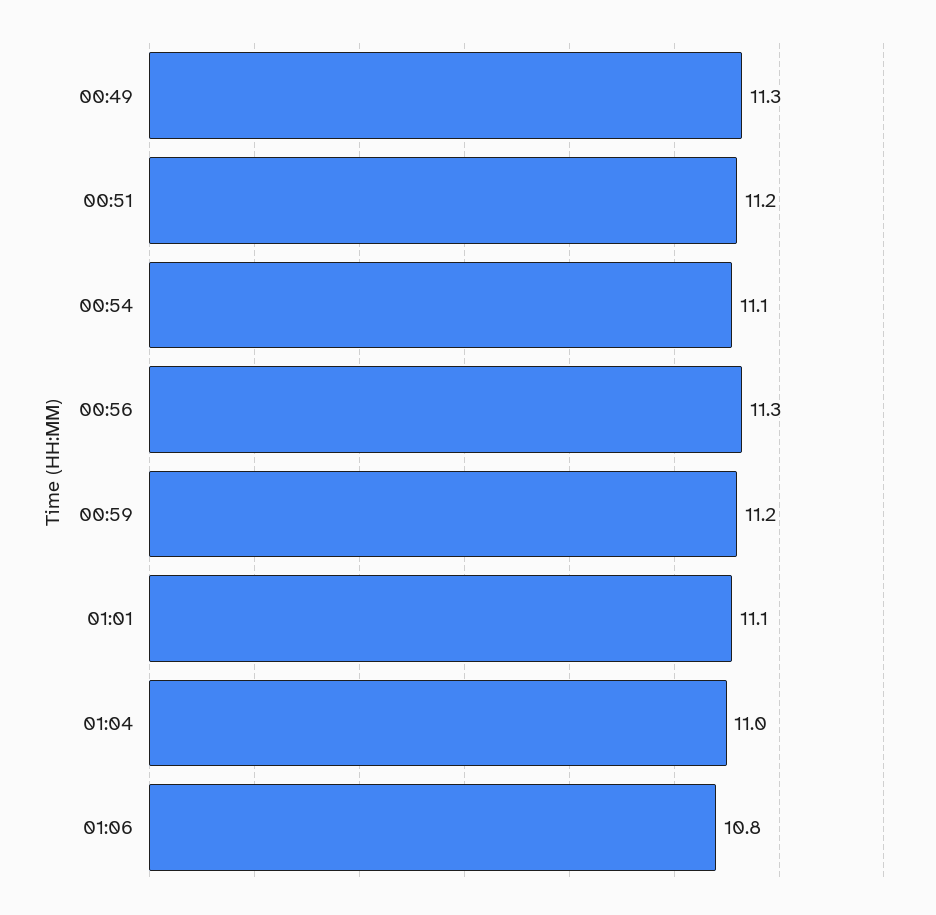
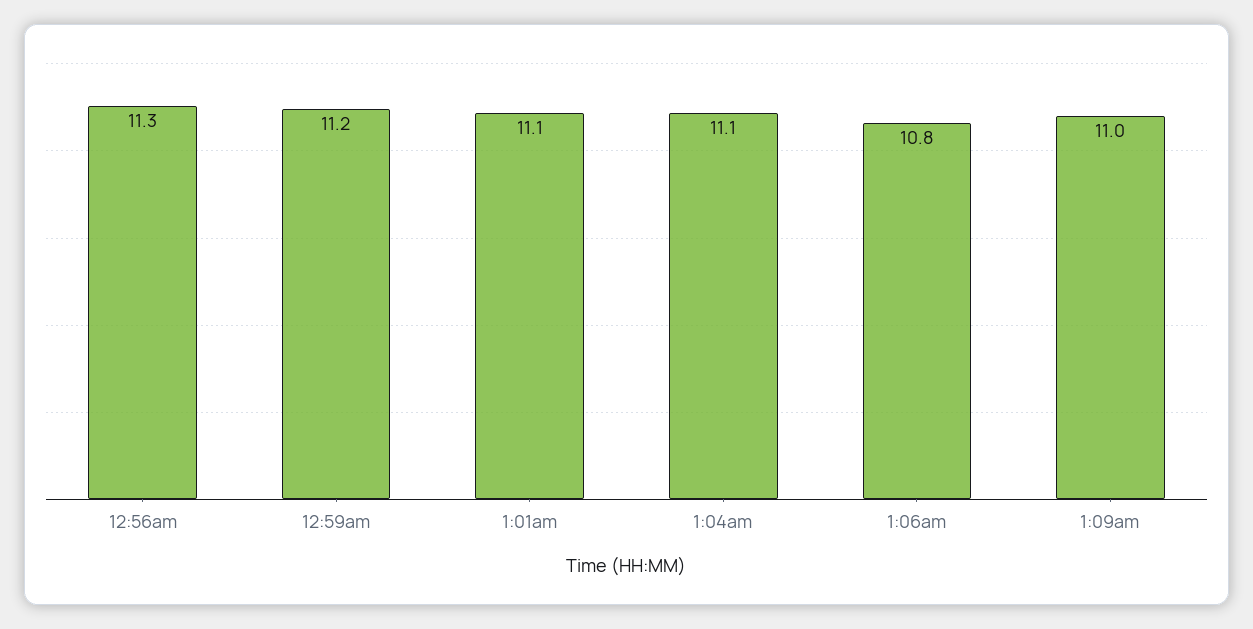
00:49: 11.3 -> none
00:51: 11.2 -> none
00:54: 11.1 -> none
01:04: 11 -> 11.1
1:09am: none -> 11

